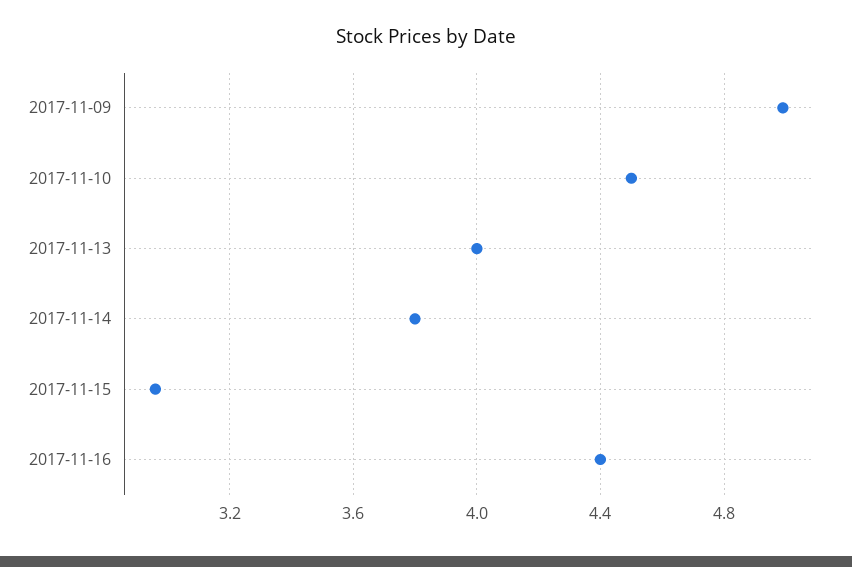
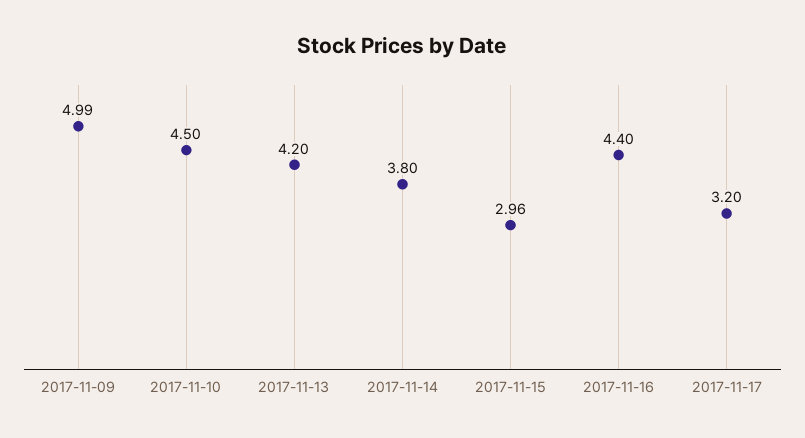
2017-11-13: 4 -> 4.2
2017-11-17: none -> 3.2

